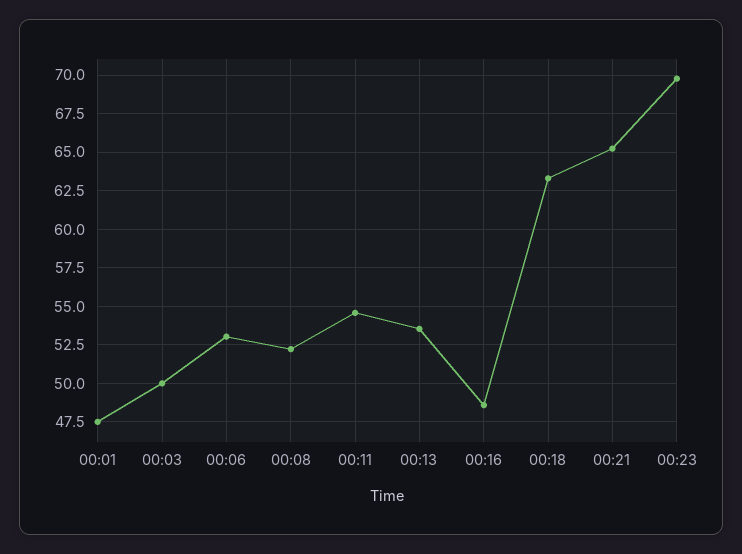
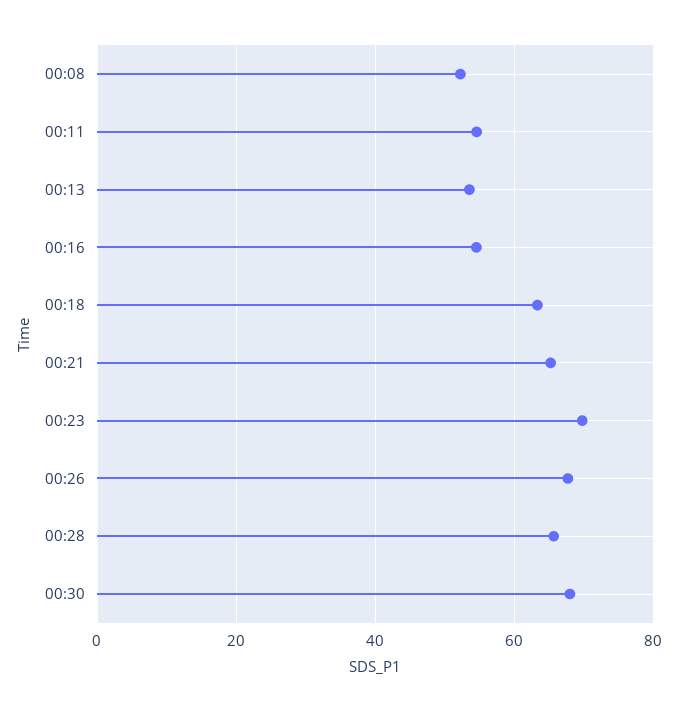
00:01: 47.5 -> none
00:03: 50 -> none
00:06: 53 -> none
00:16: 48.5 -> 54
00:26: none -> 68
00:28: none -> 66
00:30: none -> 68

